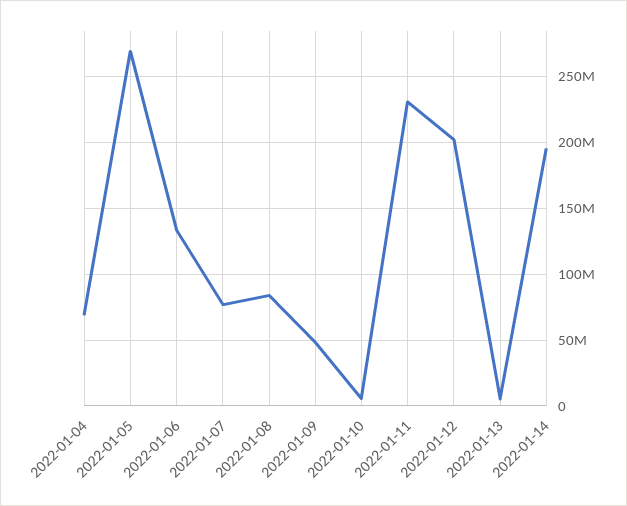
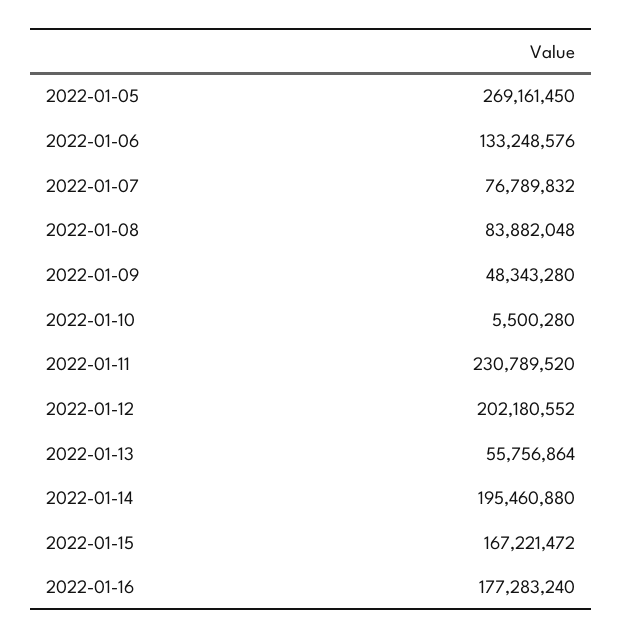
2022-01-04: 70000000 -> none
2022-01-13: 5000000 -> 55756864
2022-01-15: none -> 167221472
2022-01-16: none -> 177283240

